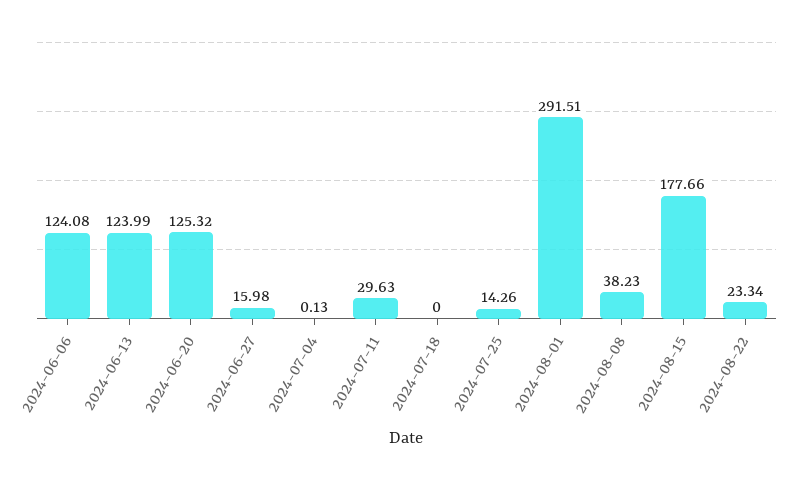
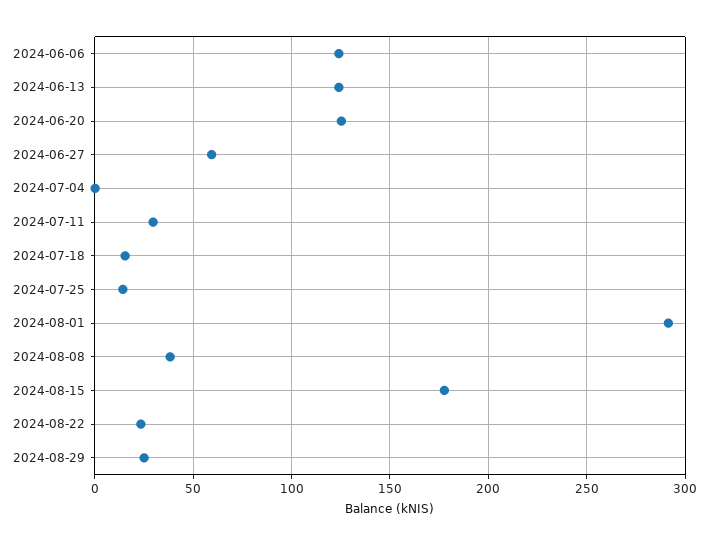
2024-06-27: 15.98 -> 60
2024-07-18: 0 -> 15
2024-08-29: none -> 25

